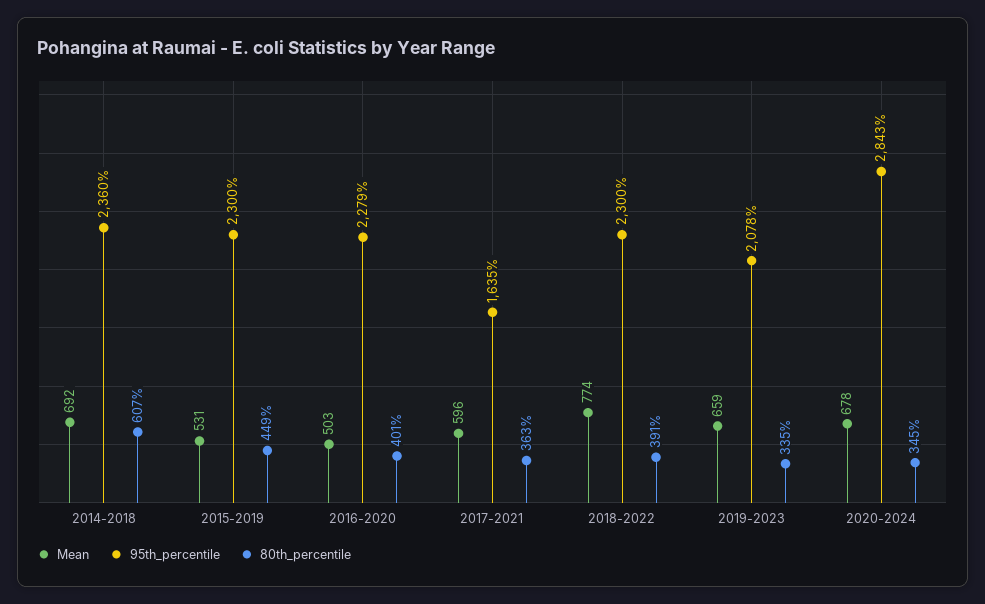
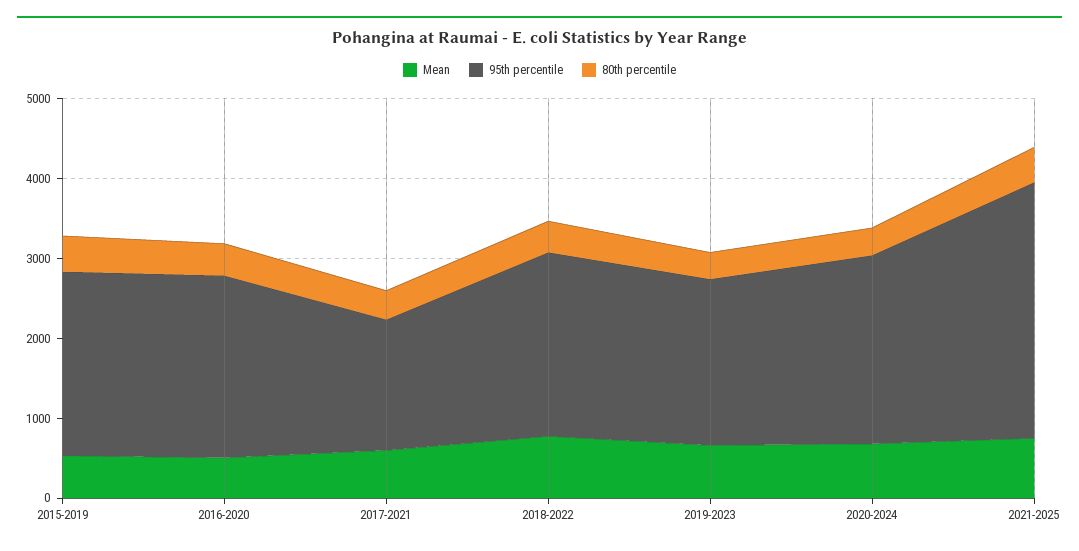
Mean, 2014-2018: 692 -> none
95th_percentile, 2014-2018: 2360 -> none
80th_percentile, 2014-2018: 607 -> none
95th_percentile, 2020-2024: 2843 -> 2400
Mean, 2021-2025: none -> 800
95th_percentile, 2021-2025: none -> 3200
80th_percentile, 2021-2025: none -> 400

